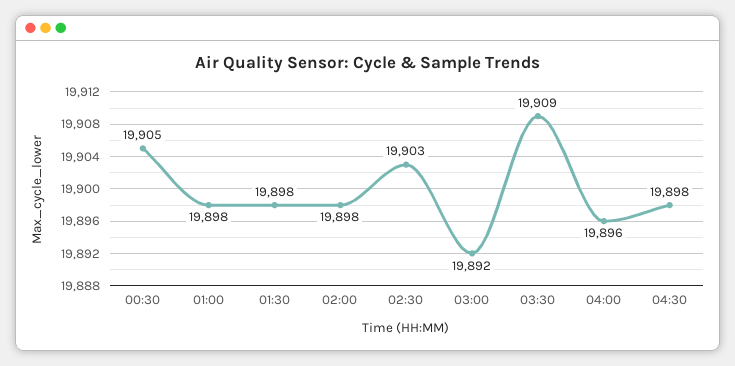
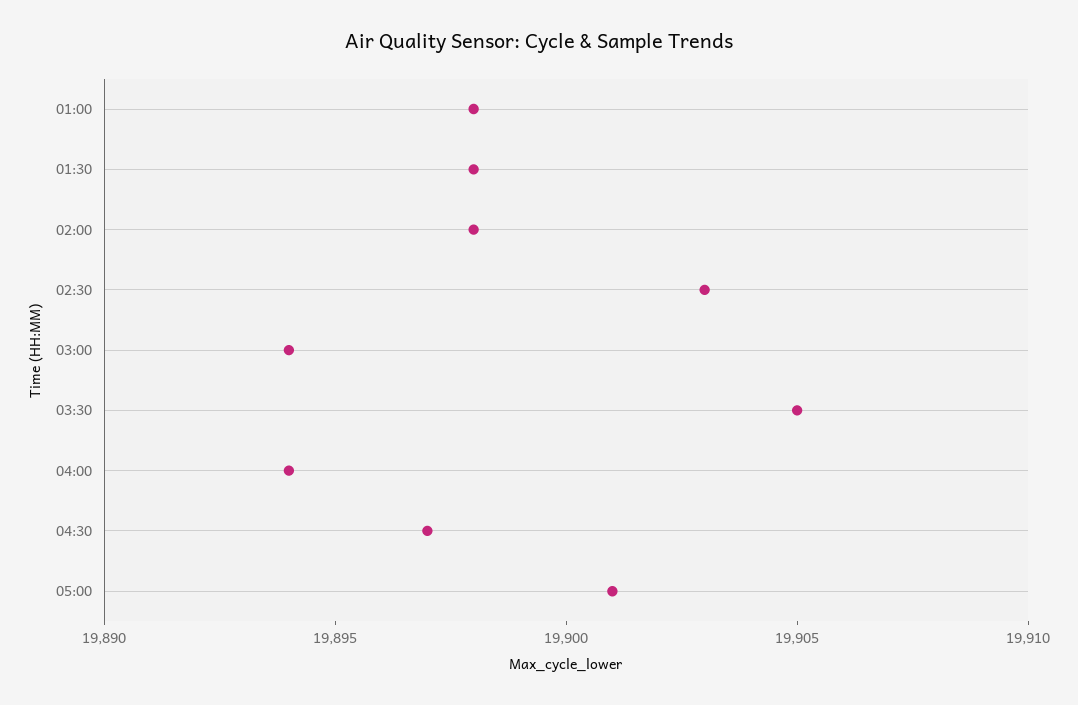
00:30: 19905 -> none
03:00: 19892 -> 19894
03:30: 19909 -> 19905
04:00: 19896 -> 19894
04:30: 19898 -> 19897
05:00: none -> 19901

